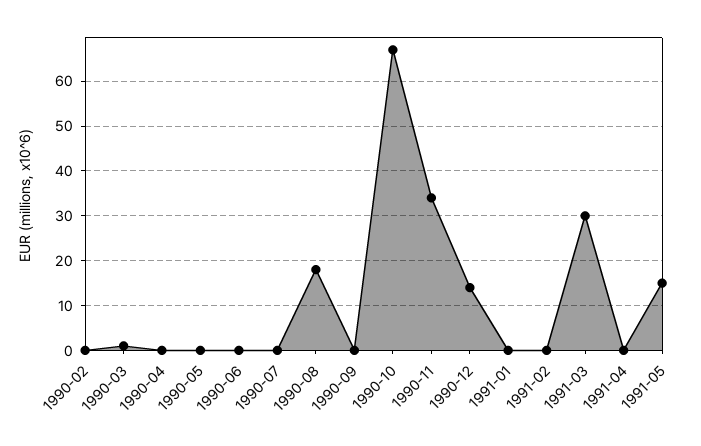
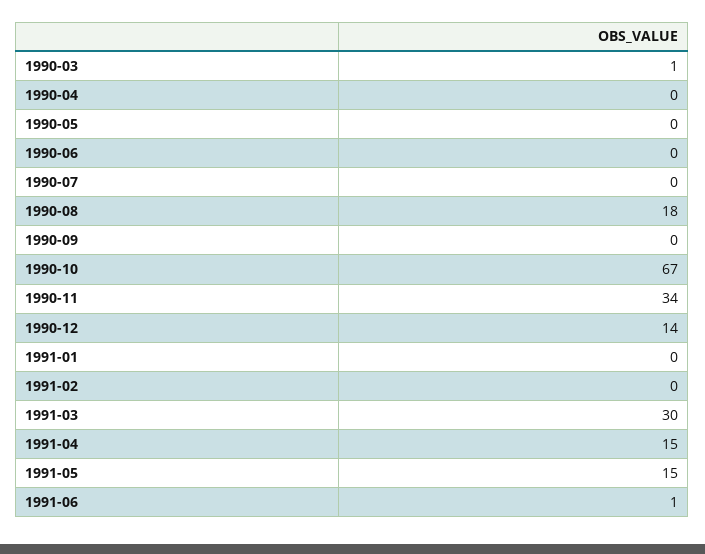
1990-02: 0 -> none
1991-04: 0 -> 15
1991-06: none -> 1

